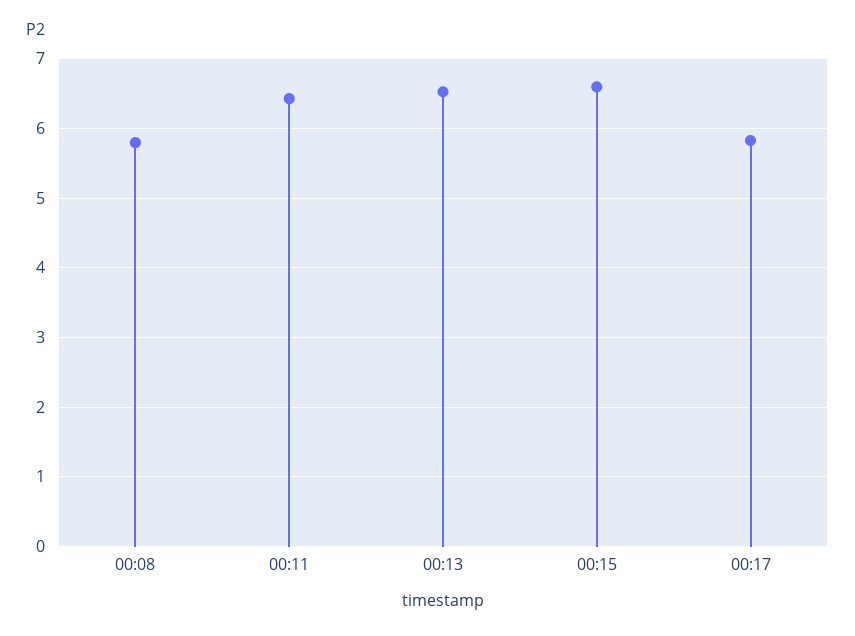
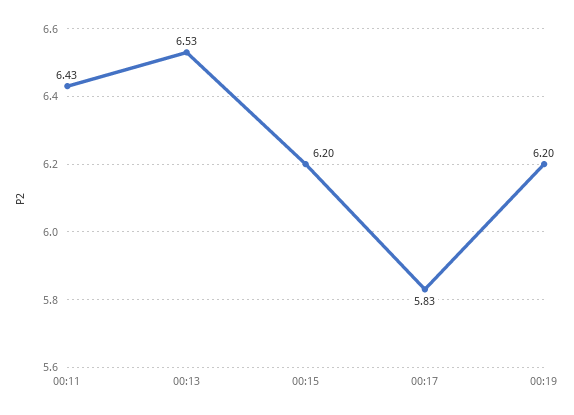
00:08: 5.8 -> none
00:15: 6.6 -> 6.2
00:19: none -> 6.2

